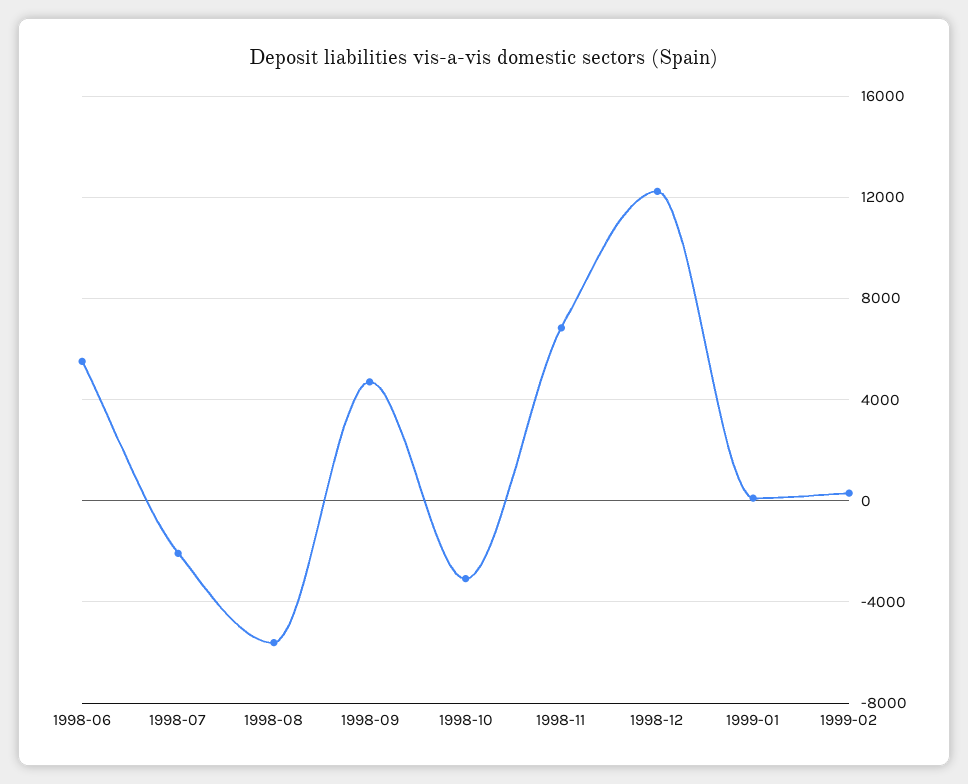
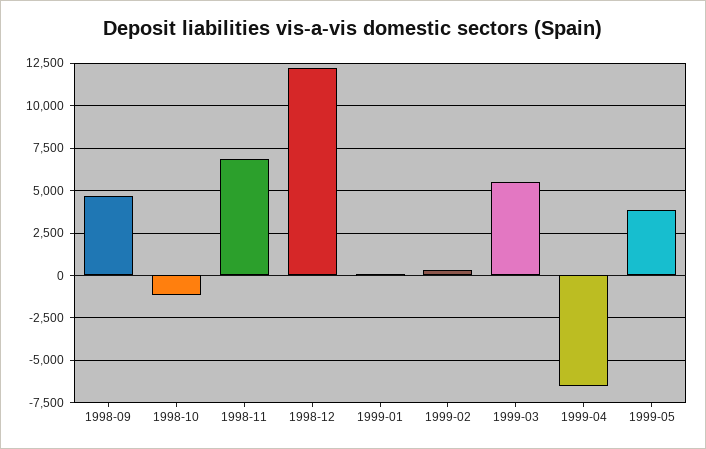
1998-06: 5500 -> none
1998-07: -2000 -> none
1998-08: -5500 -> none
1998-10: -3000 -> -1000
1999-03: none -> 5500
1999-04: none -> -6500
1999-05: none -> 4000

